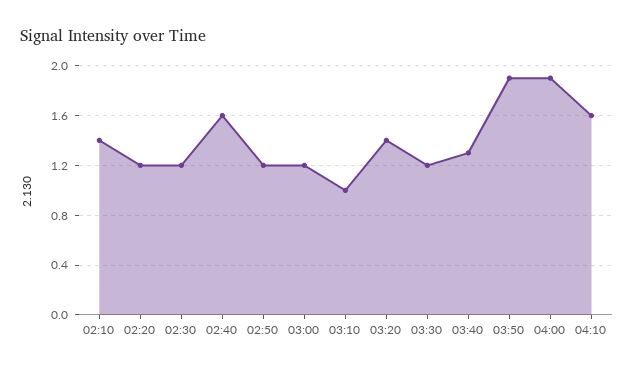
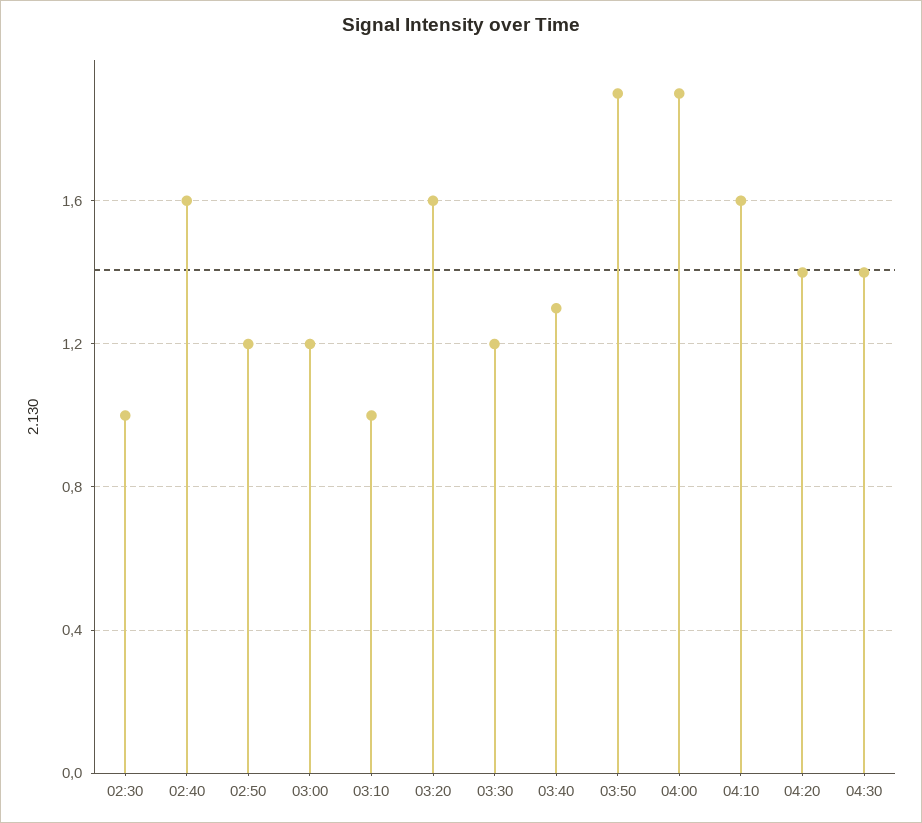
02:10: 1.4 -> none
02:20: 1.2 -> none
02:30: 1.2 -> 1
03:20: 1.4 -> 1.6
04:20: none -> 1.4
04:30: none -> 1.4

